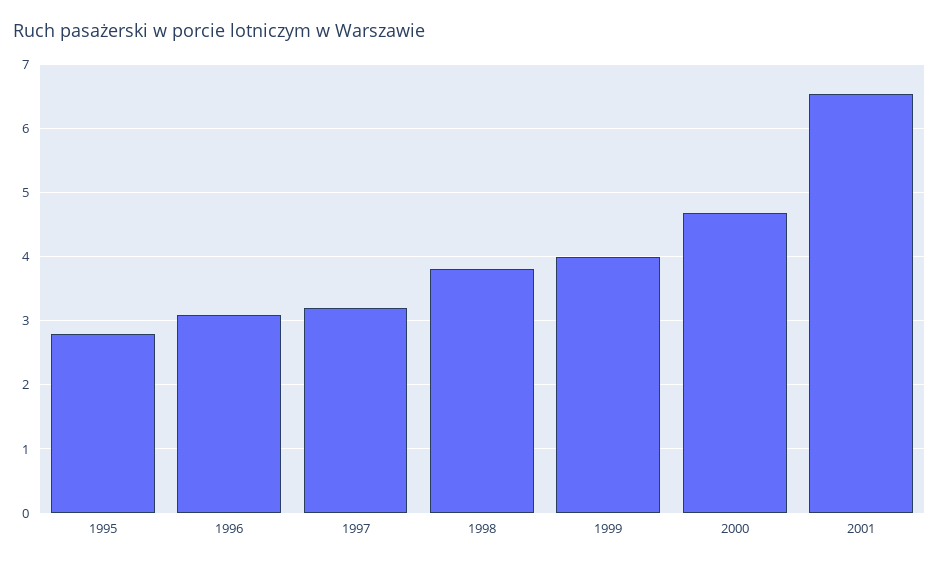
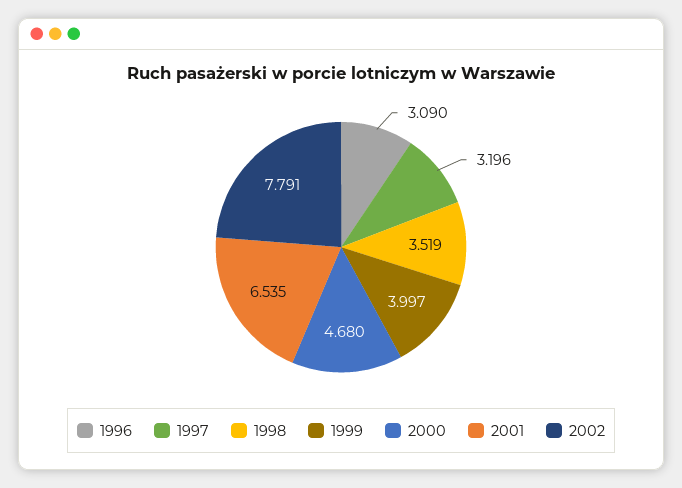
1995: 2.8 -> none
1998: 3.8 -> 3.519
2002: none -> 7.791

